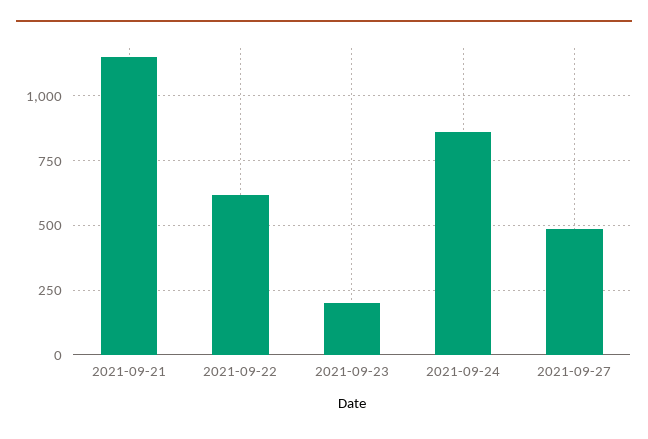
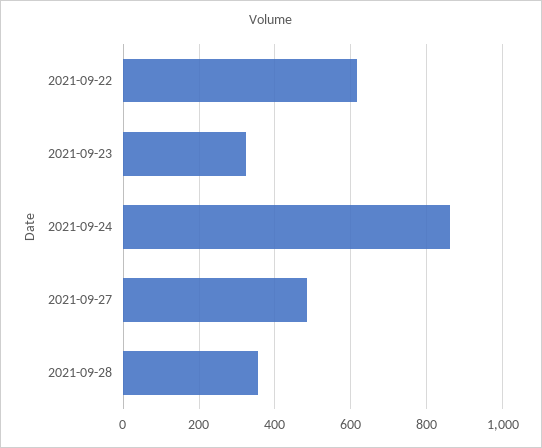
2021-09-21: 1150 -> none
2021-09-23: 200 -> 320
2021-09-28: none -> 360

